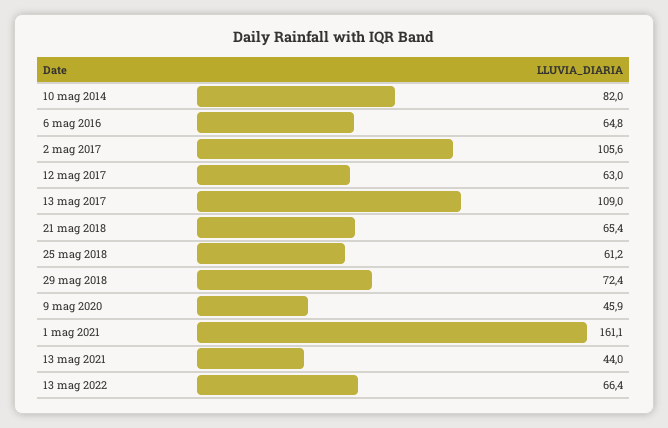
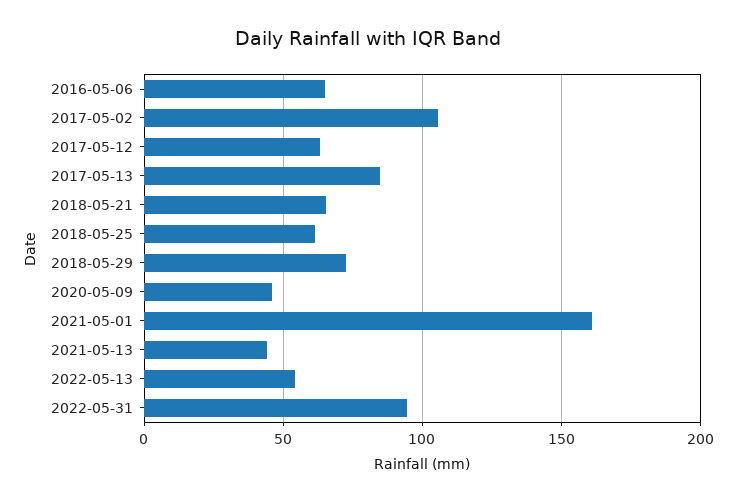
10 mag 2014: 82 -> none
13 mag 2017: 109 -> 85
13 mag 2022: 66.4 -> 55
2022-05-31: none -> 95

